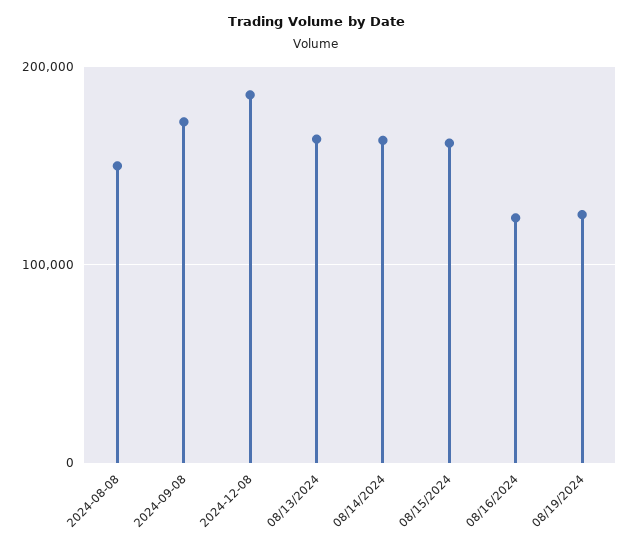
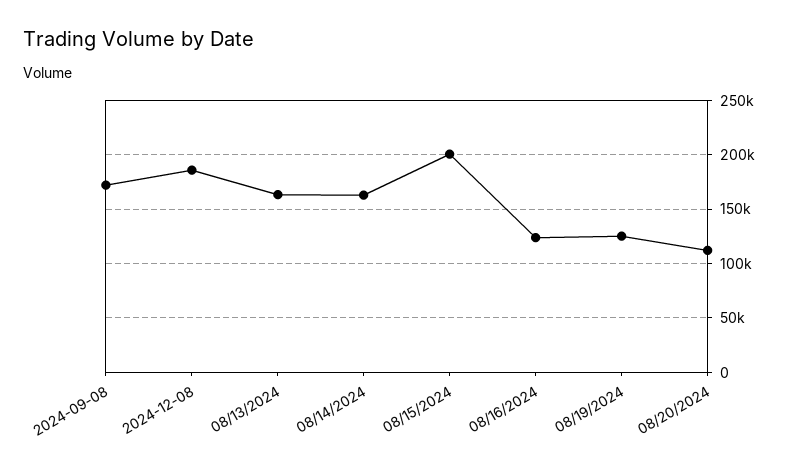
2024-08-08: 150000 -> none
08/15/2024: 160000 -> 200000
08/20/2024: none -> 110000

